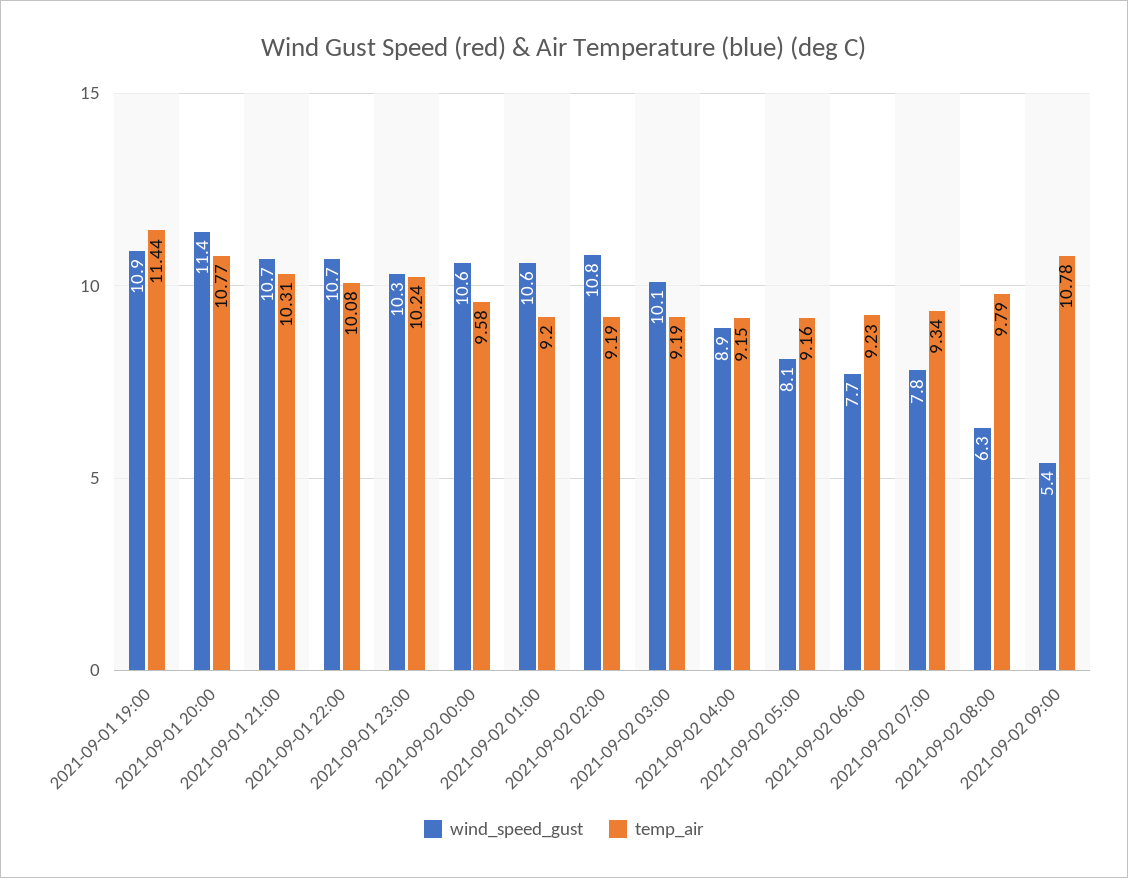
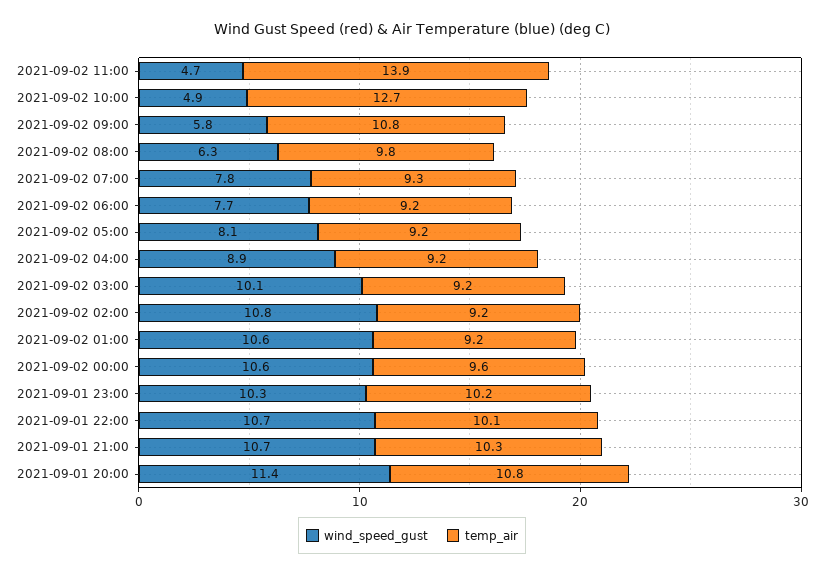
wind_speed_gust, 2021-09-01 19:00: 10.9 -> none
temp_air, 2021-09-01 19:00: 11.44 -> none
wind_speed_gust, 2021-09-02 09:00: 5.4 -> 5.8
wind_speed_gust, 2021-09-02 11:00: none -> 4.7
temp_air, 2021-09-02 11:00: none -> 13.9
wind_speed_gust, 2021-09-02 10:00: none -> 4.9
temp_air, 2021-09-02 10:00: none -> 12.7

